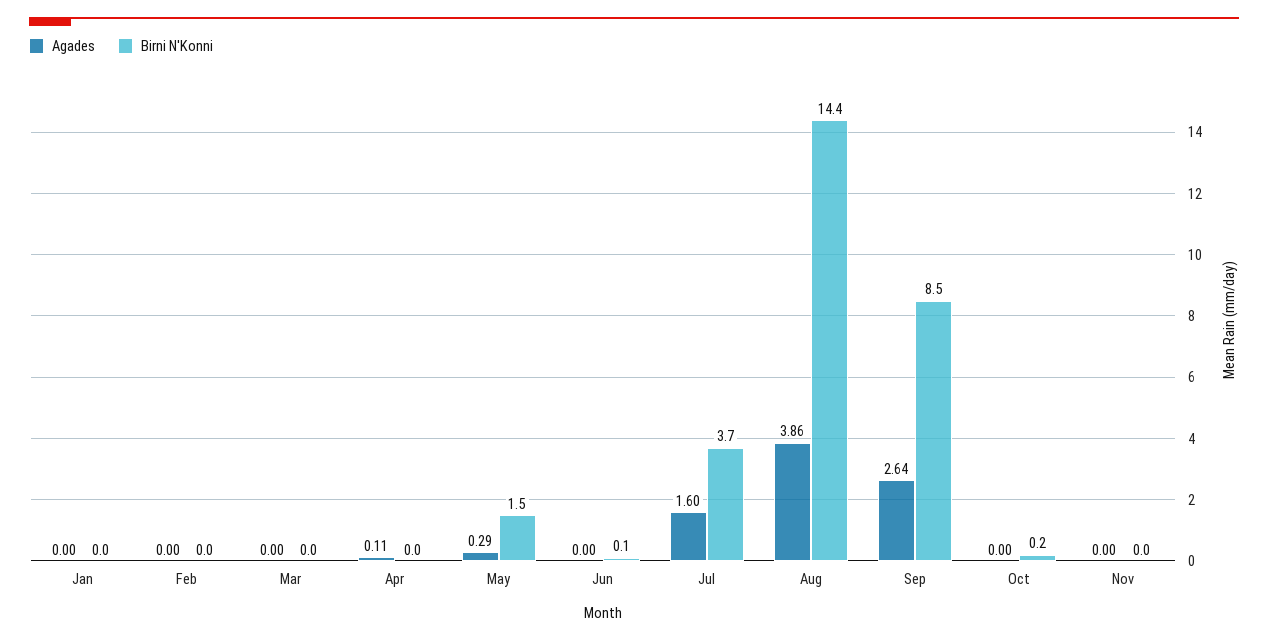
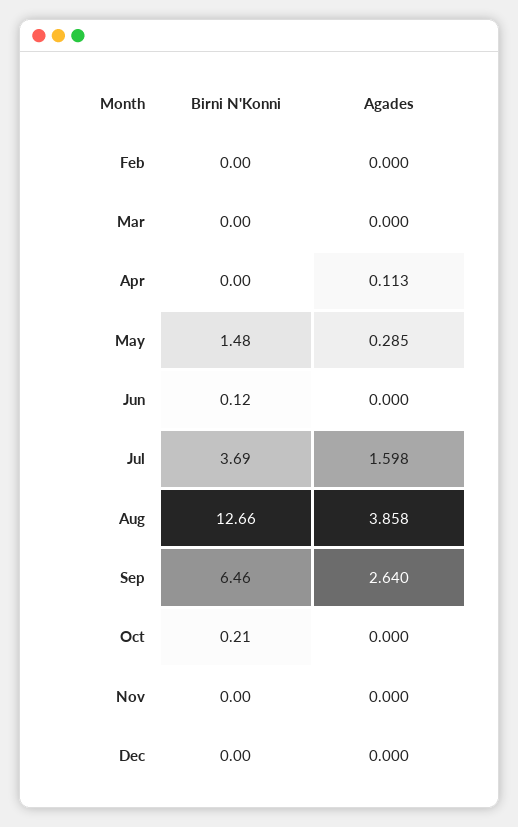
Agades, Jan: 0 -> none
Birni N'Konni, Jan: 0 -> none
Birni N'Konni, Aug: 14.4 -> 12.66
Birni N'Konni, Sep: 8.5 -> 6.46
Birni N'Konni, Dec: none -> 0
Agades, Dec: none -> 0

